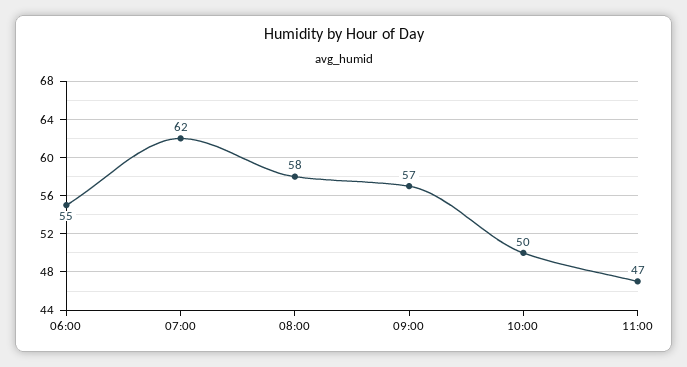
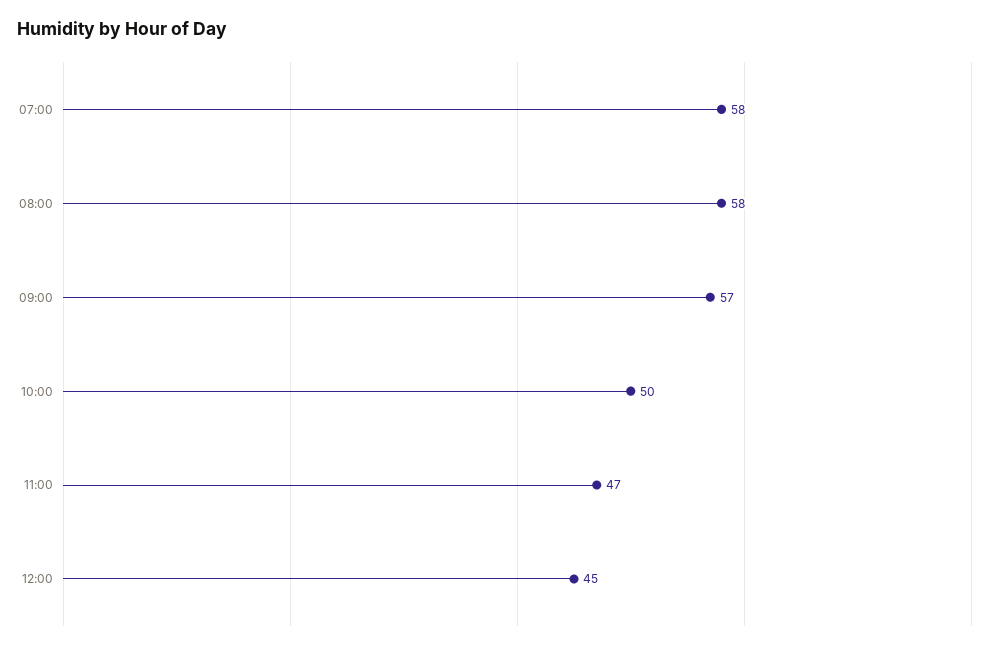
06:00: 55 -> none
07:00: 62 -> 58
12:00: none -> 45

